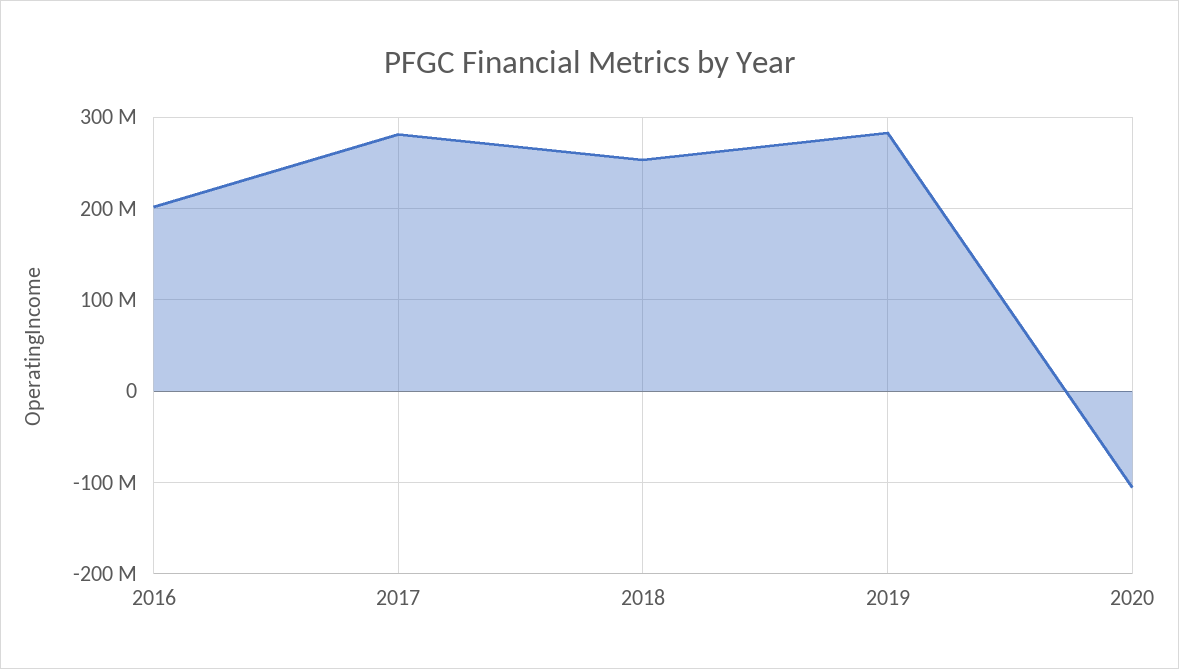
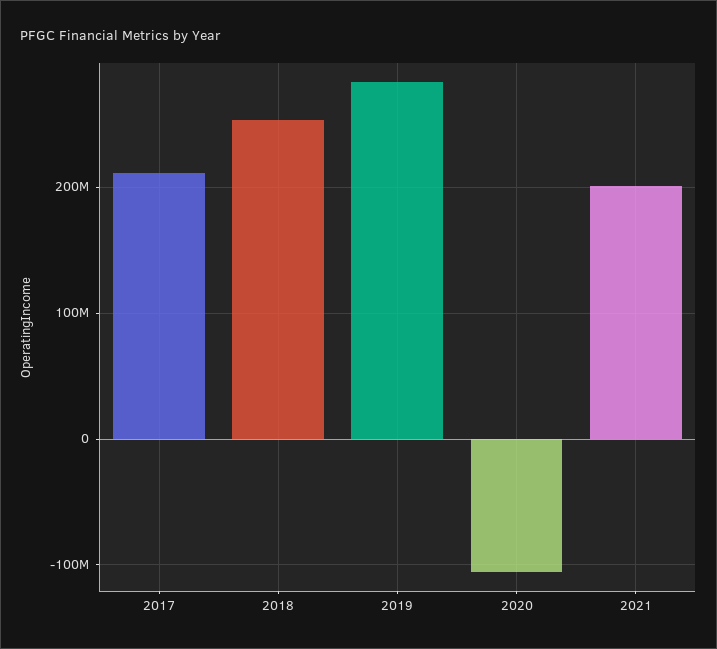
2016: 200000000 -> none
2017: 280000000 -> 210000000
2021: none -> 200000000

